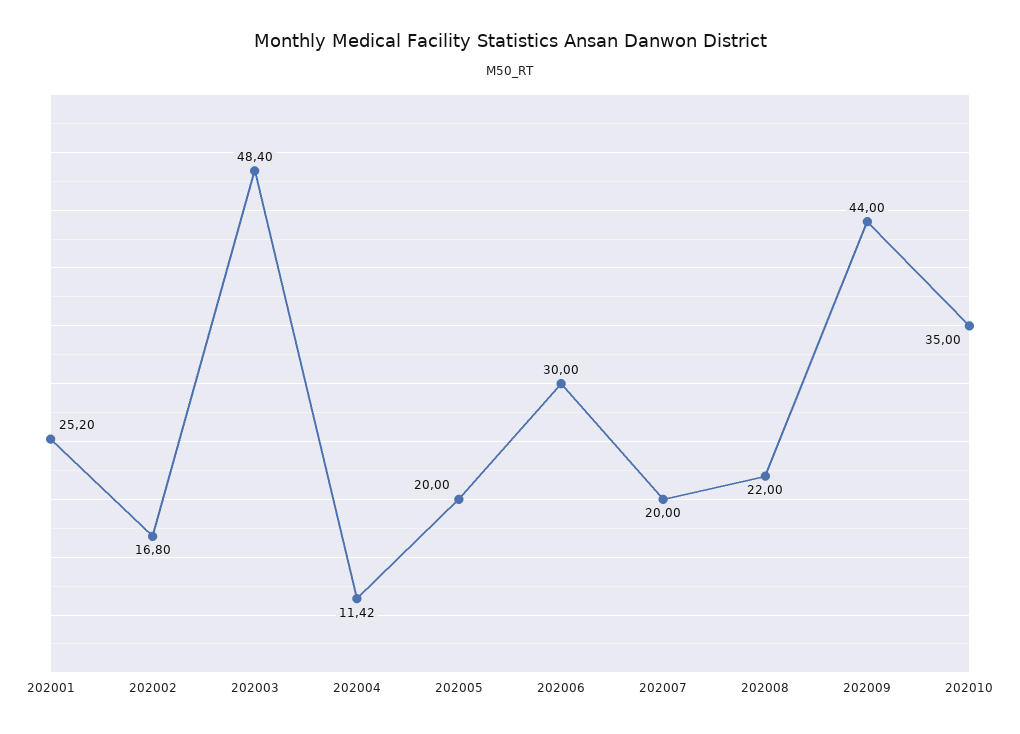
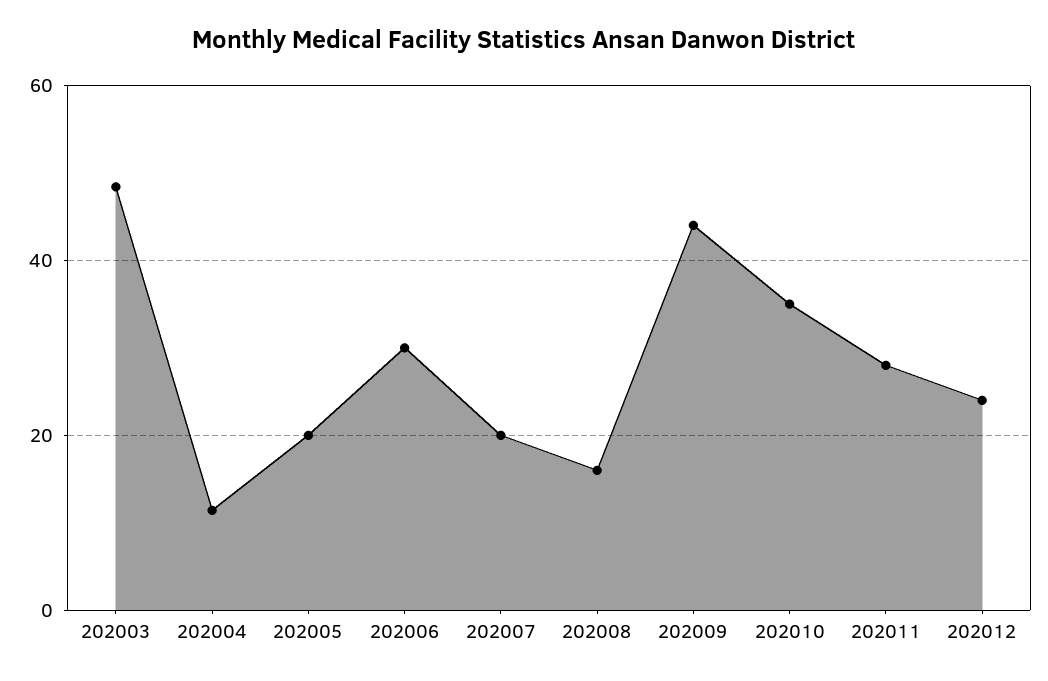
202001: 25.2 -> none
202002: 16.8 -> none
202008: 22 -> 16
202011: none -> 28
202012: none -> 24

